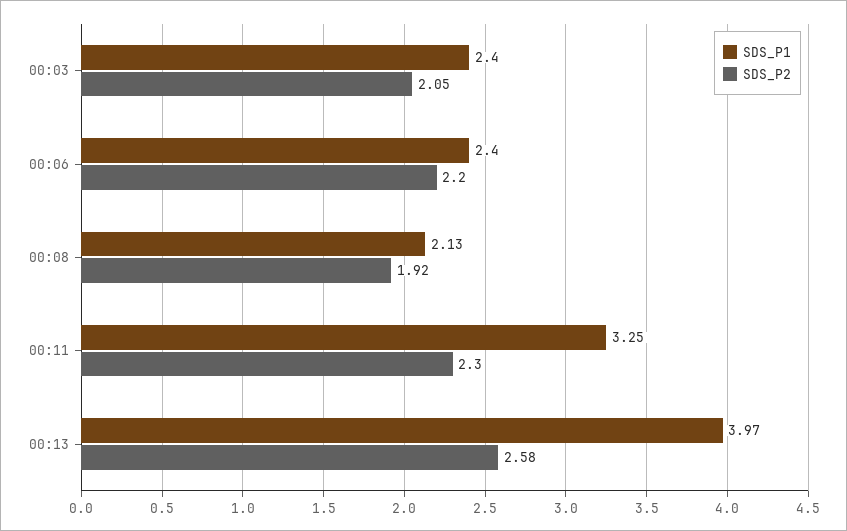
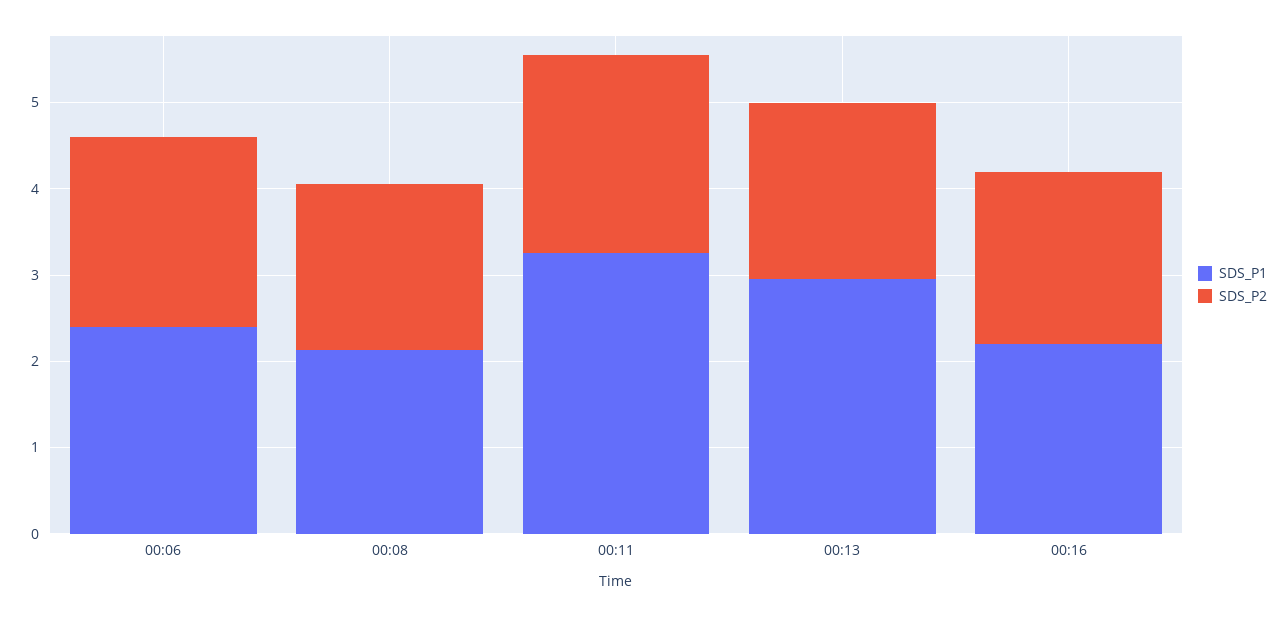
SDS_P1, 00:03: 2.4 -> none
SDS_P2, 00:03: 2.05 -> none
SDS_P1, 00:13: 3.97 -> 3
SDS_P2, 00:13: 2.58 -> 2
SDS_P1, 00:16: none -> 2.2
SDS_P2, 00:16: none -> 2

